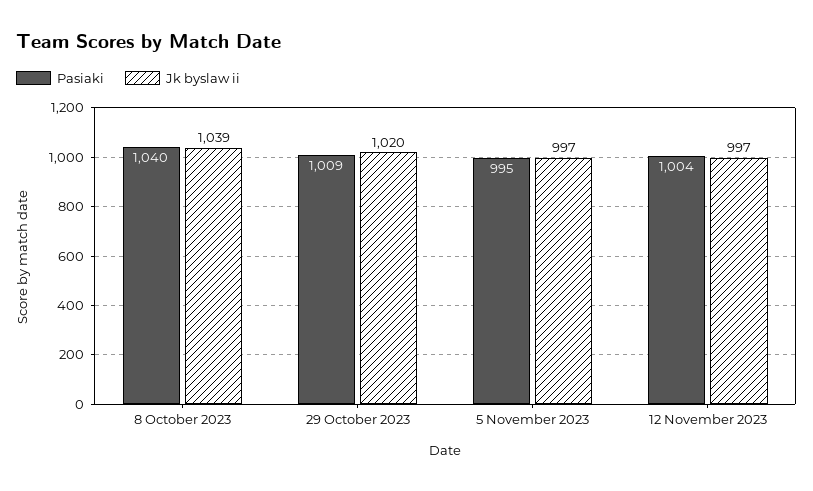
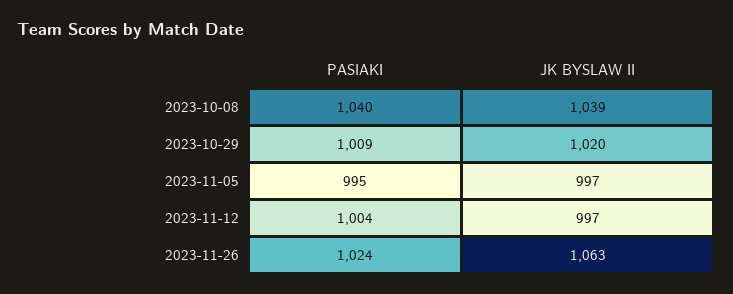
Pasiaki, 2023-11-26: none -> 1024
Jk byslaw ii, 2023-11-26: none -> 1063

